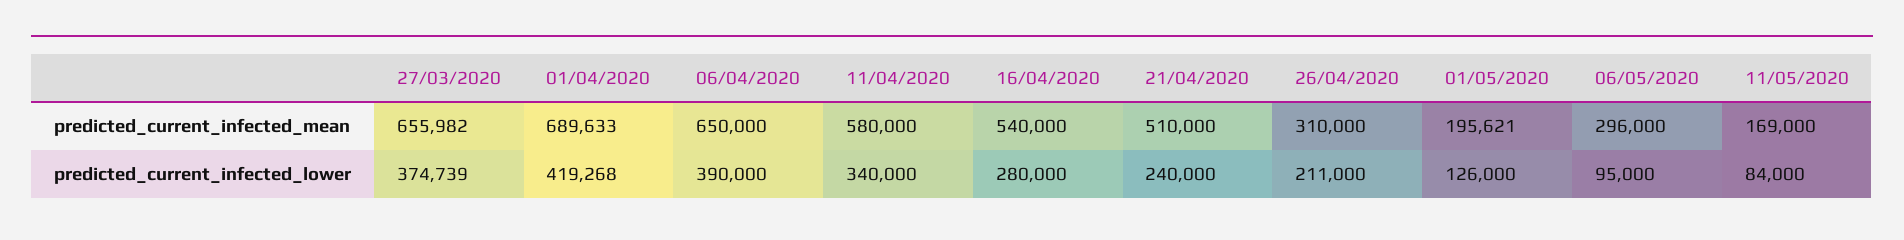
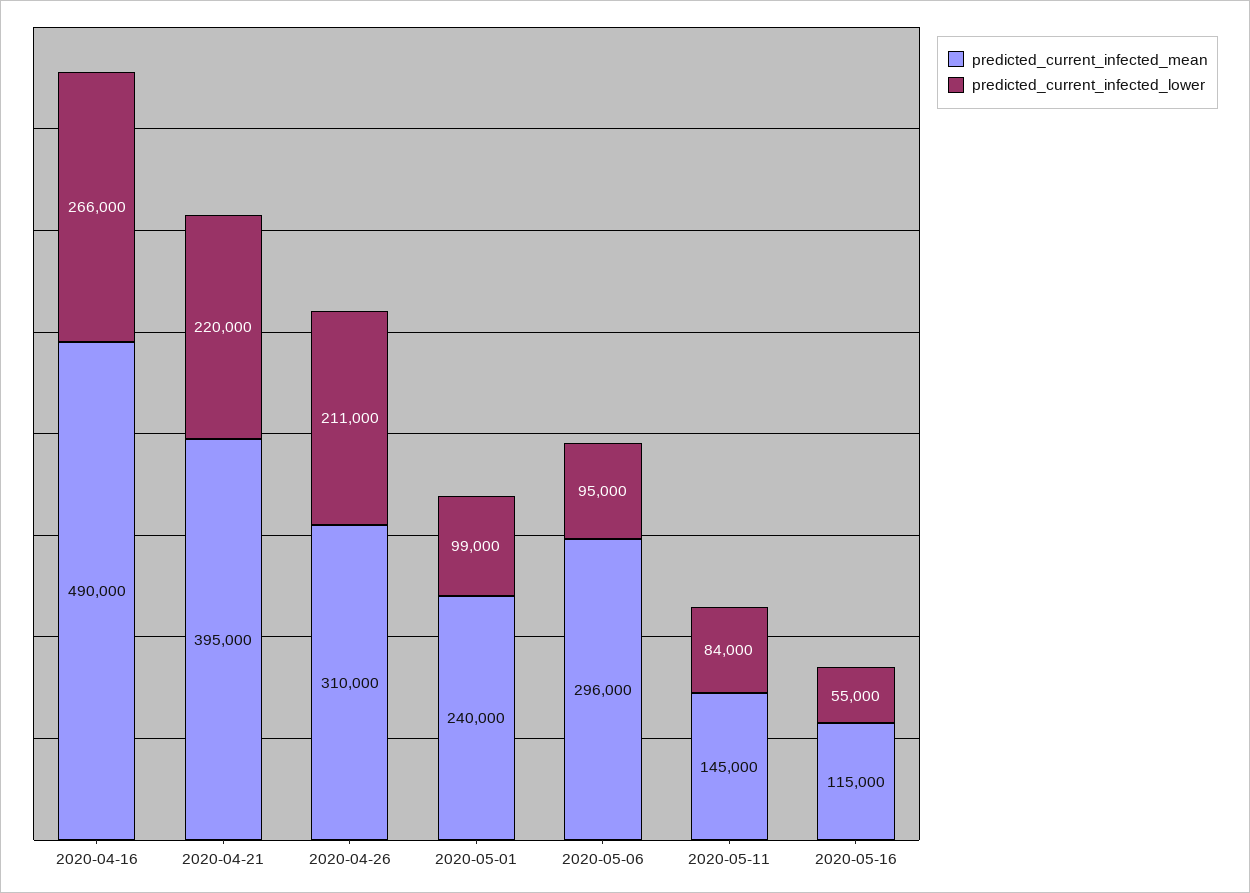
predicted_current_infected_mean, 27/03/2020: 655982 -> none
predicted_current_infected_mean, 01/04/2020: 689633 -> none
predicted_current_infected_mean, 06/04/2020: 650000 -> none
predicted_current_infected_mean, 11/04/2020: 580000 -> none
predicted_current_infected_mean, 16/04/2020: 540000 -> 490000
predicted_current_infected_mean, 21/04/2020: 510000 -> 395000
predicted_current_infected_mean, 01/05/2020: 195621 -> 240000
predicted_current_infected_mean, 11/05/2020: 169000 -> 145000
predicted_current_infected_lower, 27/03/2020: 374739 -> none
predicted_current_infected_lower, 01/04/2020: 419268 -> none
predicted_current_infected_lower, 06/04/2020: 390000 -> none
predicted_current_infected_lower, 11/04/2020: 340000 -> none
predicted_current_infected_lower, 16/04/2020: 280000 -> 266000
predicted_current_infected_lower, 21/04/2020: 240000 -> 220000
predicted_current_infected_lower, 01/05/2020: 126000 -> 99000
predicted_current_infected_mean, 2020-05-16: none -> 115000
predicted_current_infected_lower, 2020-05-16: none -> 55000

